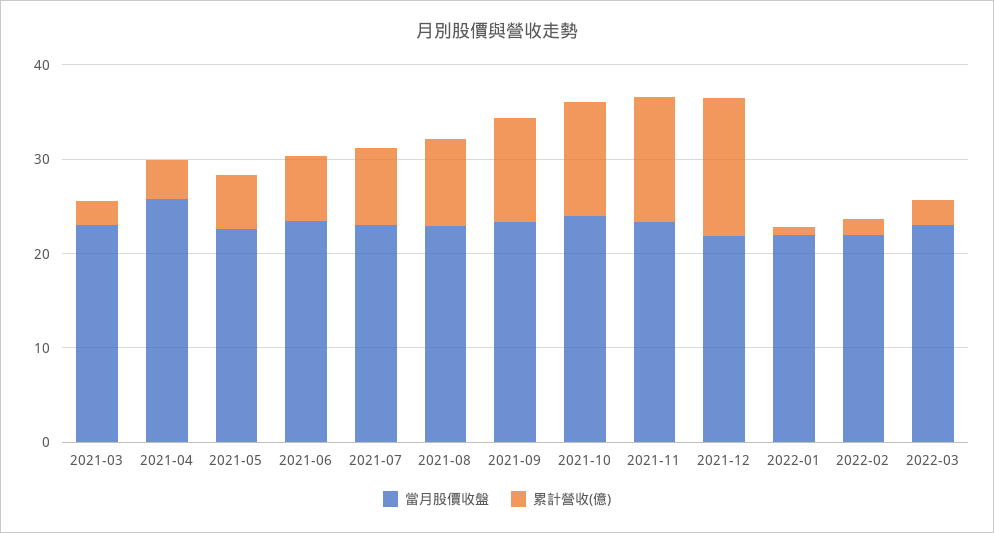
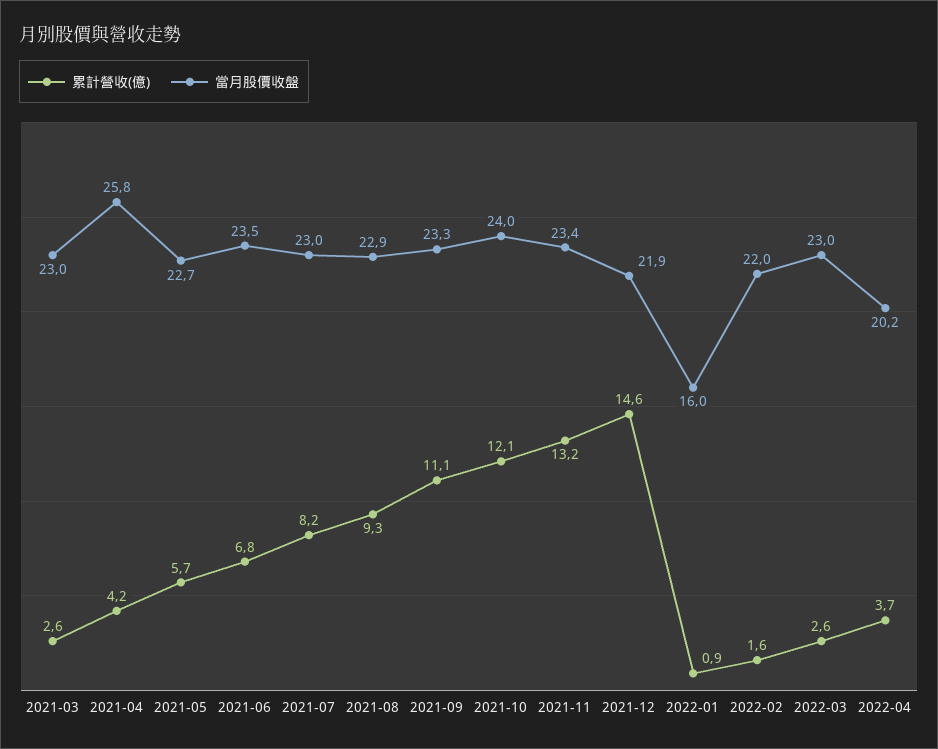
當月股價收盤, 2022-01: 22 -> 16
累計營收(億), 2022-04: none -> 3.7
當月股價收盤, 2022-04: none -> 20.2

